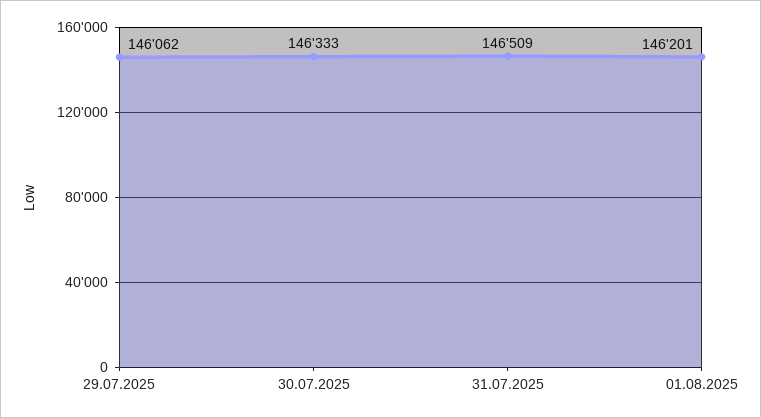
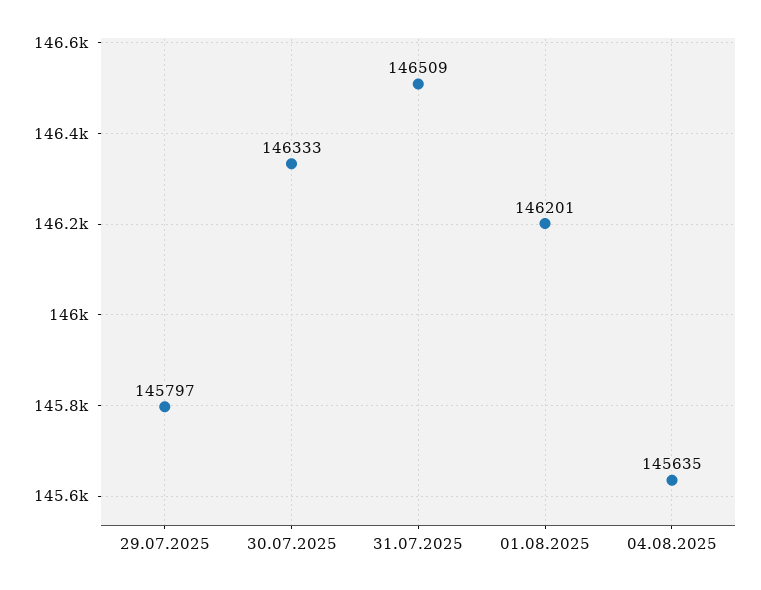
29.07.2025: 146062 -> 145797
04.08.2025: none -> 145635

